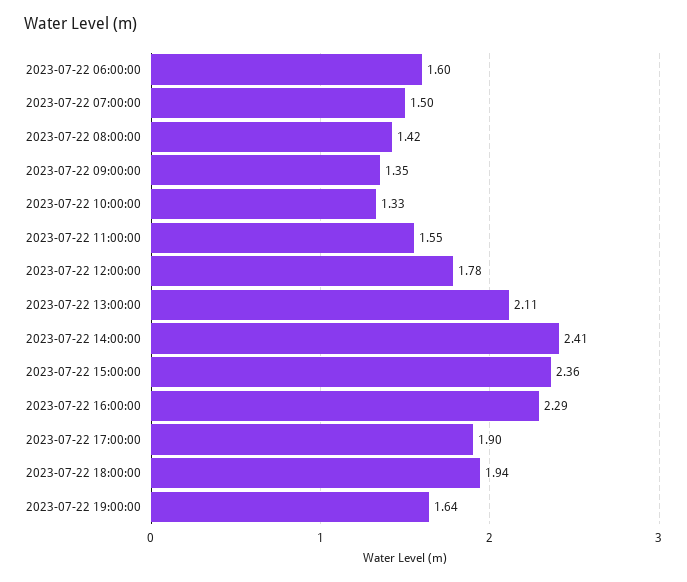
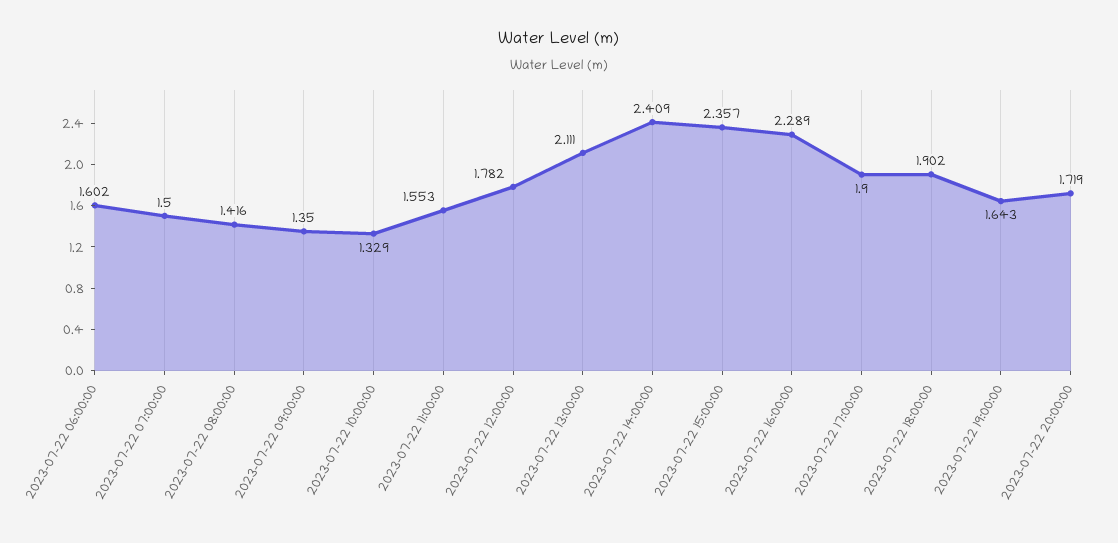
2023-07-22 18:00:00: 1.94 -> 1.902
2023-07-22 20:00:00: none -> 1.719

